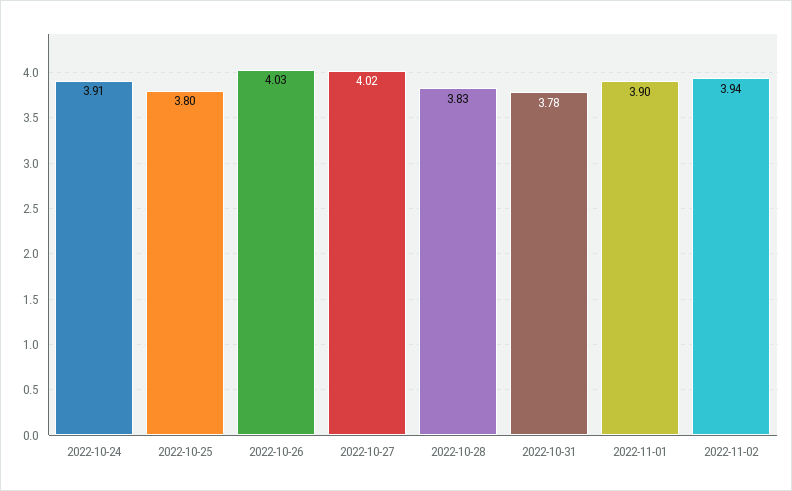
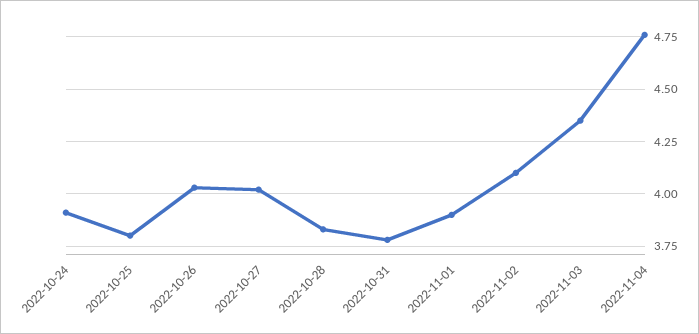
2022-11-02: 3.94 -> 4.1
2022-11-03: none -> 4.35
2022-11-04: none -> 4.75

